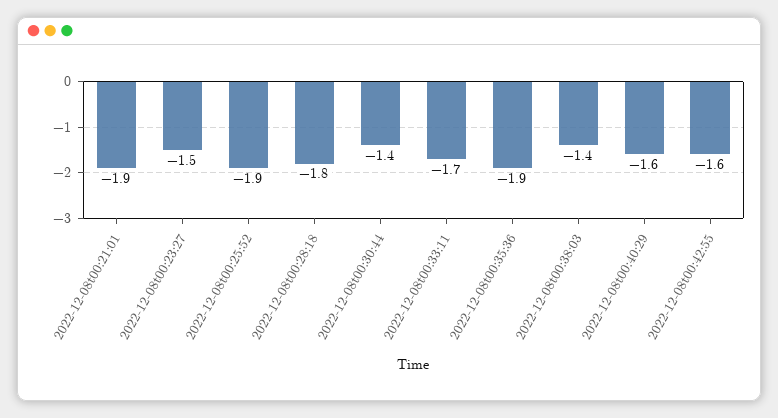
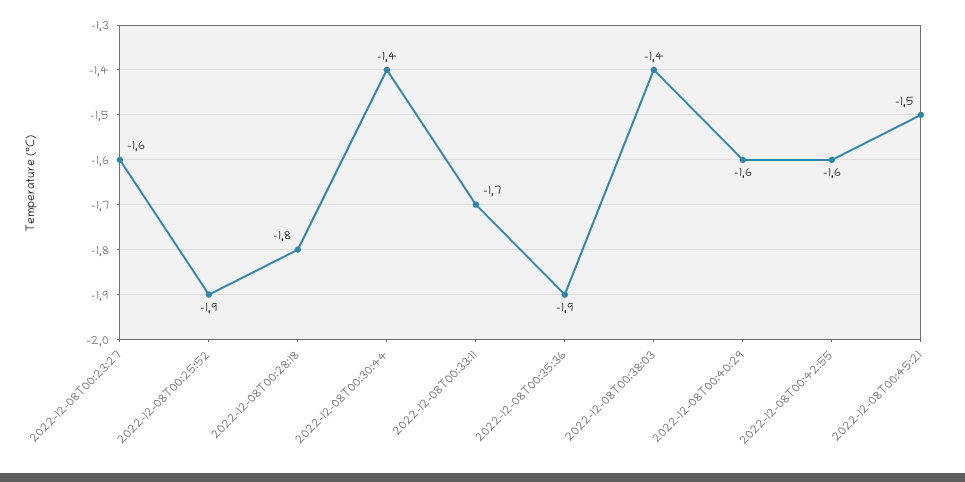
2022-12-08t00:21:01: -1.9 -> none
2022-12-08t00:23:27: -1.5 -> -1.6
2022-12-08T00:45:21: none -> -1.5

